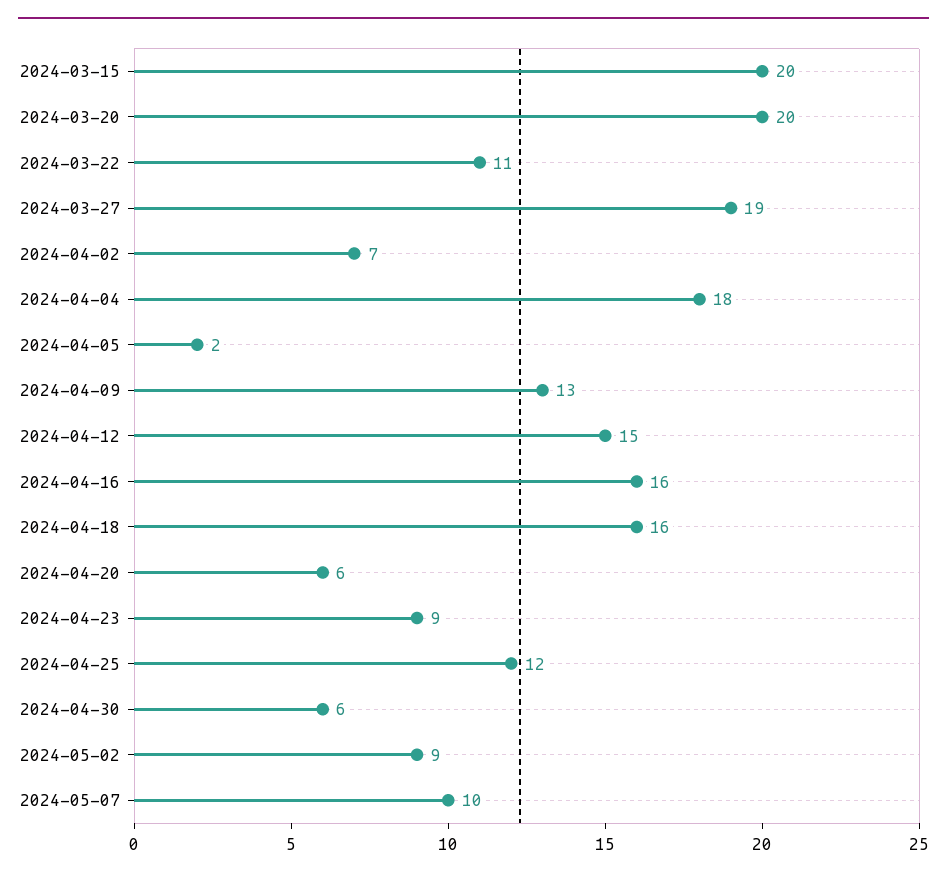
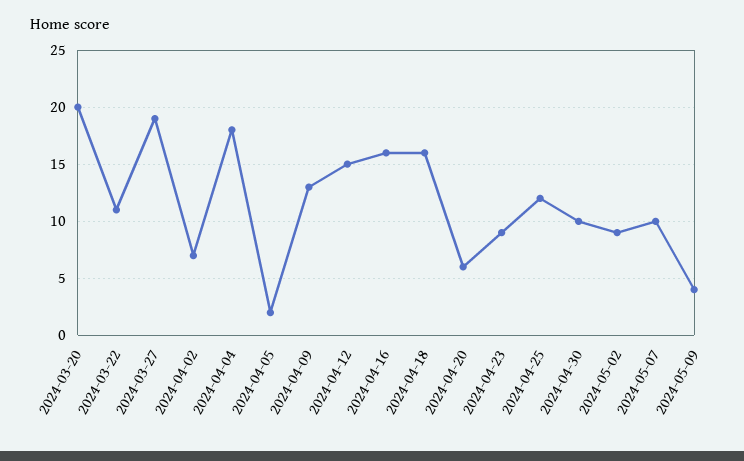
2024-03-15: 20 -> none
2024-04-30: 6 -> 10
2024-05-09: none -> 4

